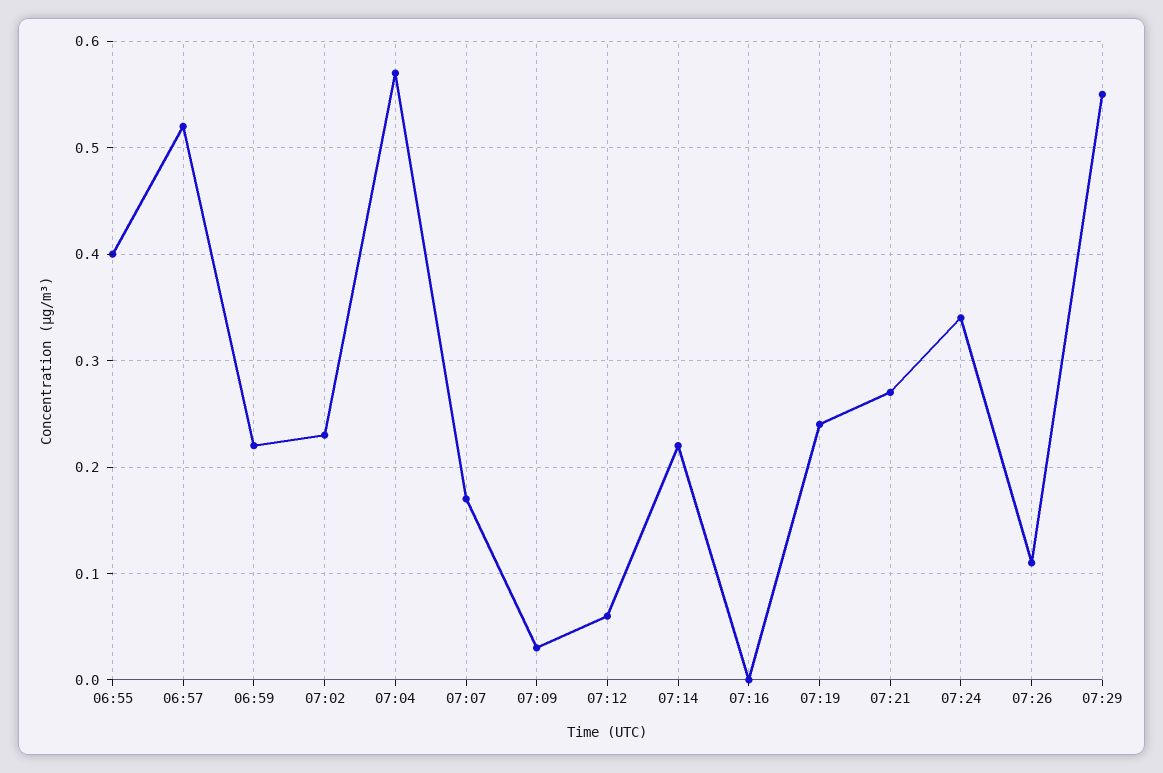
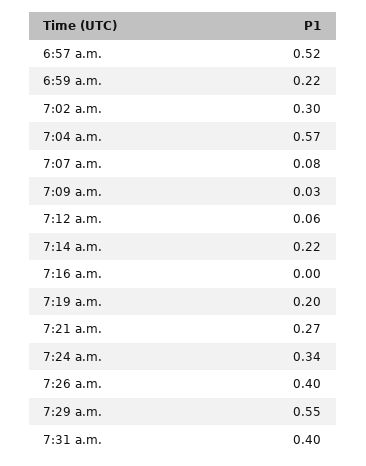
06:55: 0.4 -> none
07:02: 0.23 -> 0.3
07:07: 0.17 -> 0.08
07:19: 0.24 -> 0.2
07:26: 0.11 -> 0.4
7:31 a.m.: none -> 0.4

